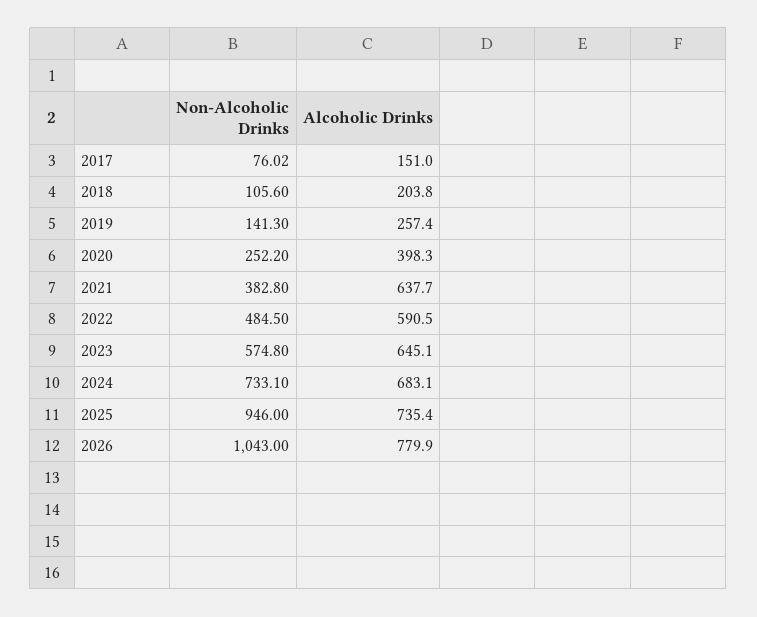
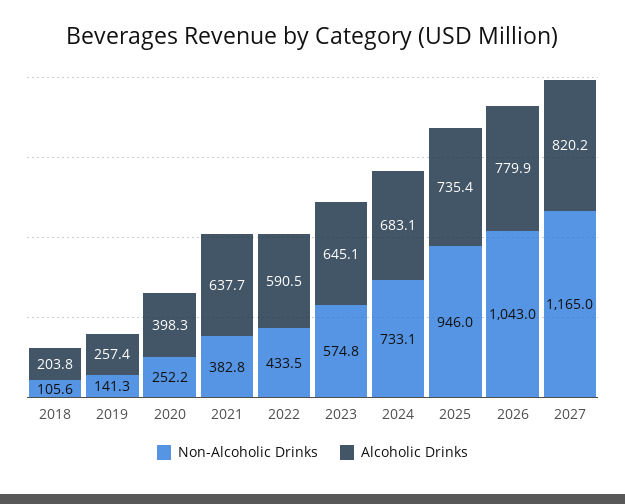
Non-Alcoholic Drinks, 2017: 76.02 -> none
Alcoholic Drinks, 2017: 151 -> none
Non-Alcoholic Drinks, 2022: 484.5 -> 433.5
Non-Alcoholic Drinks, 2027: none -> 1165
Alcoholic Drinks, 2027: none -> 820.2

